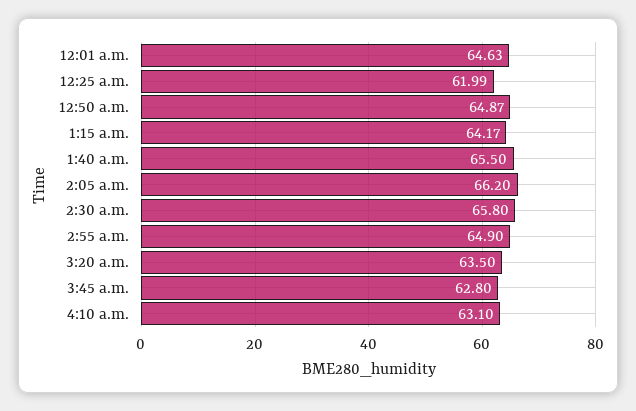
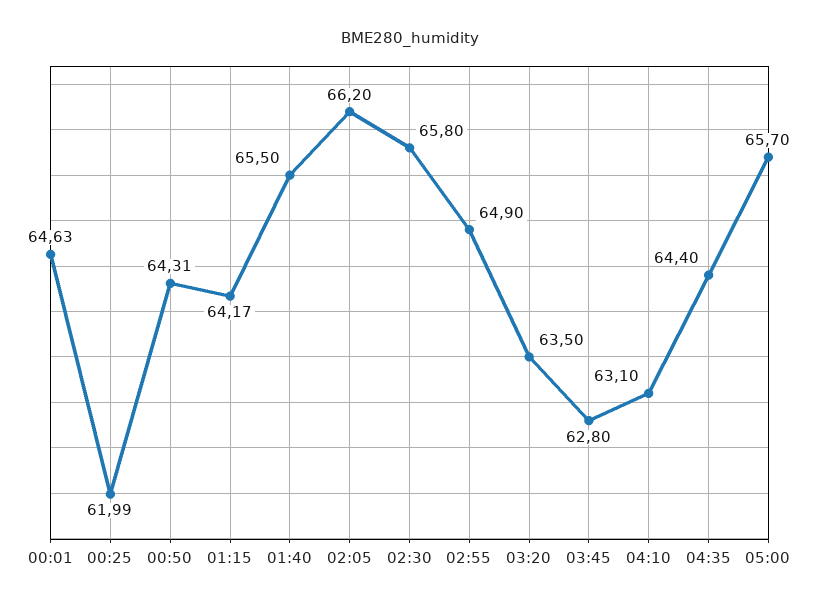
12:50 a.m.: 64.87 -> 64.31
04:35: none -> 64.4
05:00: none -> 65.7

